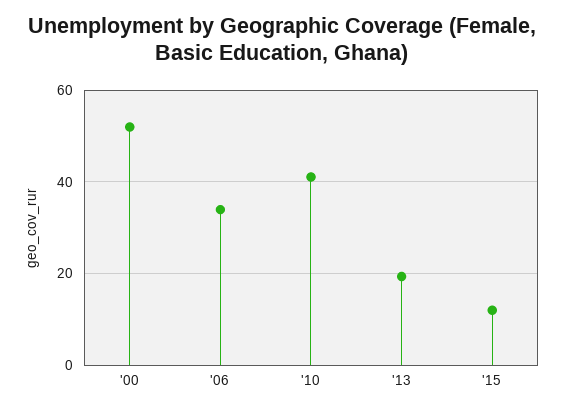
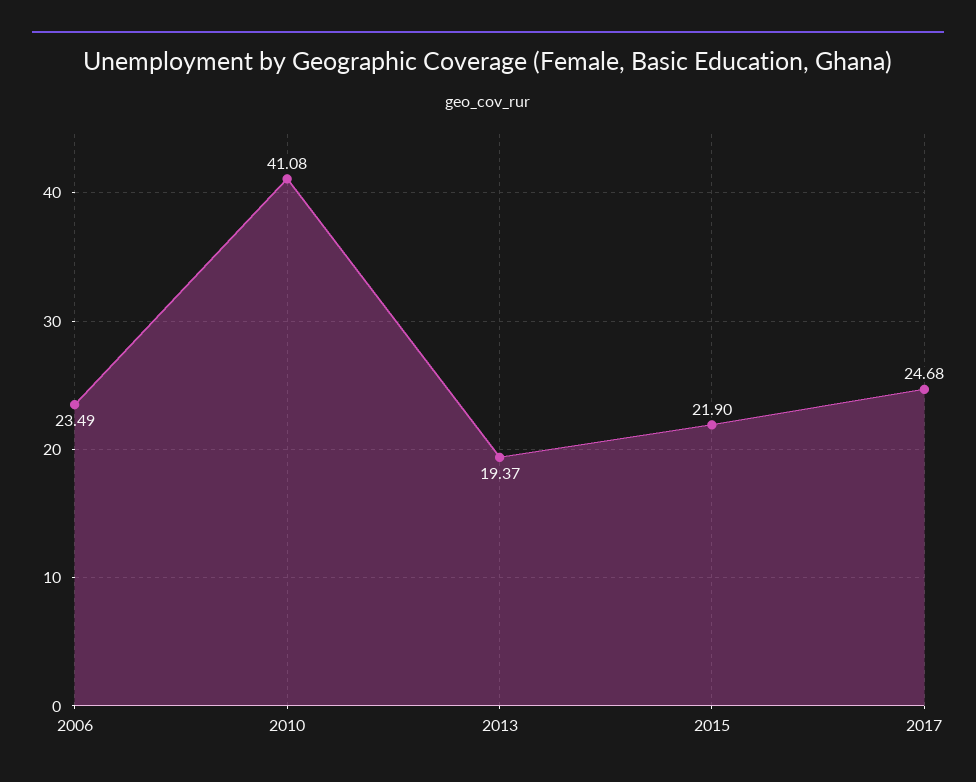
'00: 52 -> none
'06: 34 -> 23.49
'15: 12 -> 21.9
2017: none -> 24.68

